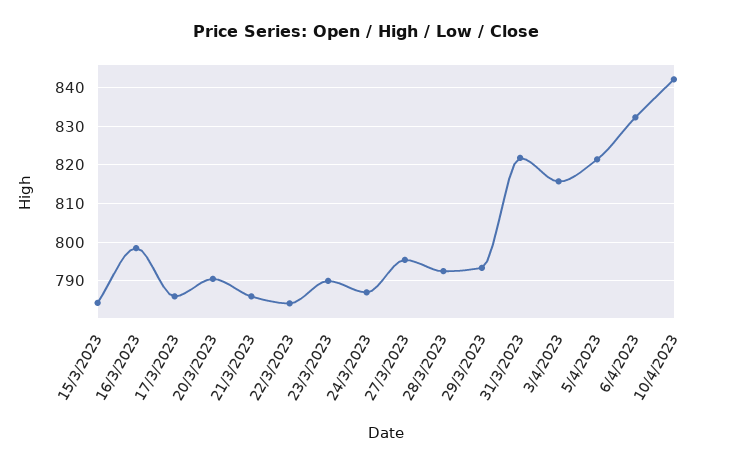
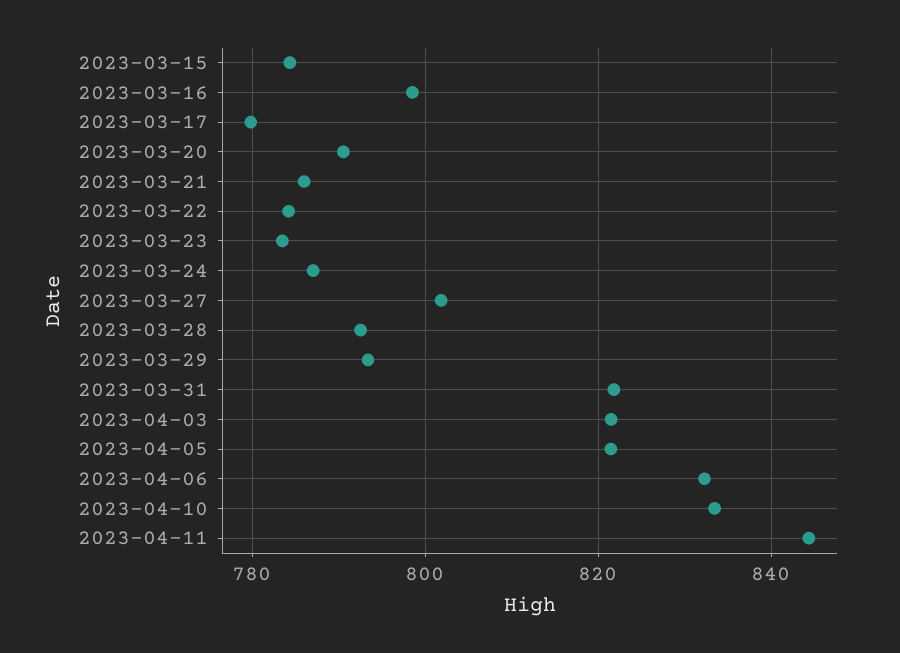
17/3/2023: 786 -> 780
23/3/2023: 790 -> 784
27/3/2023: 796 -> 802
3/4/2023: 816 -> 822
10/4/2023: 842 -> 834
2023-04-11: none -> 844

